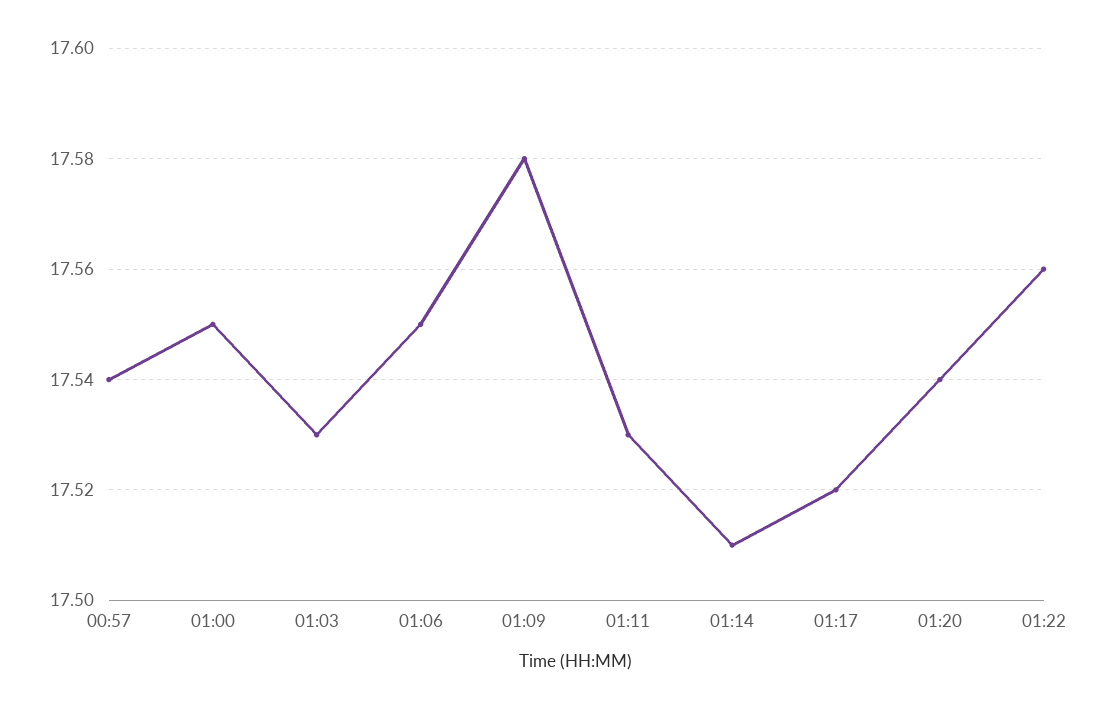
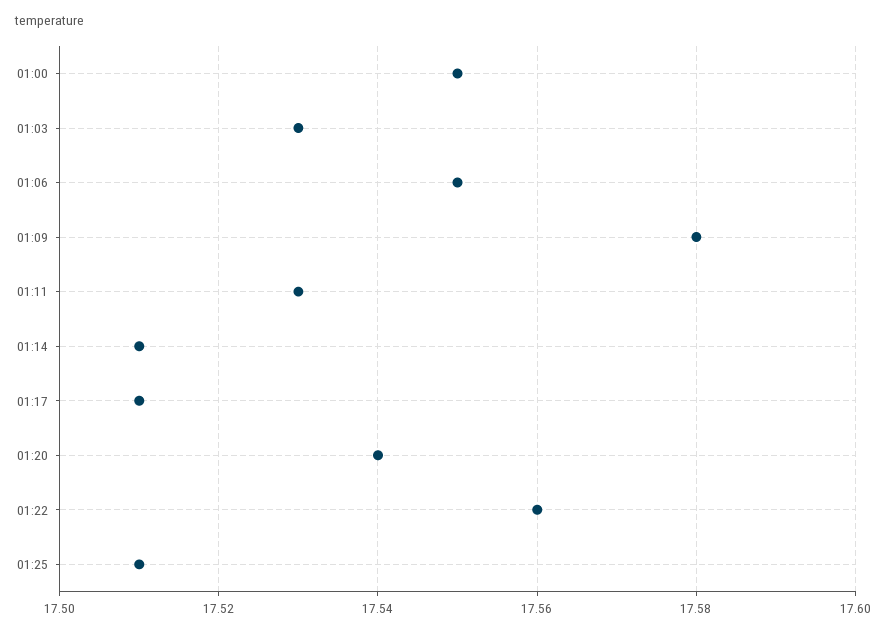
00:57: 17.54 -> none
01:17: 17.52 -> 17.51
01:25: none -> 17.51

